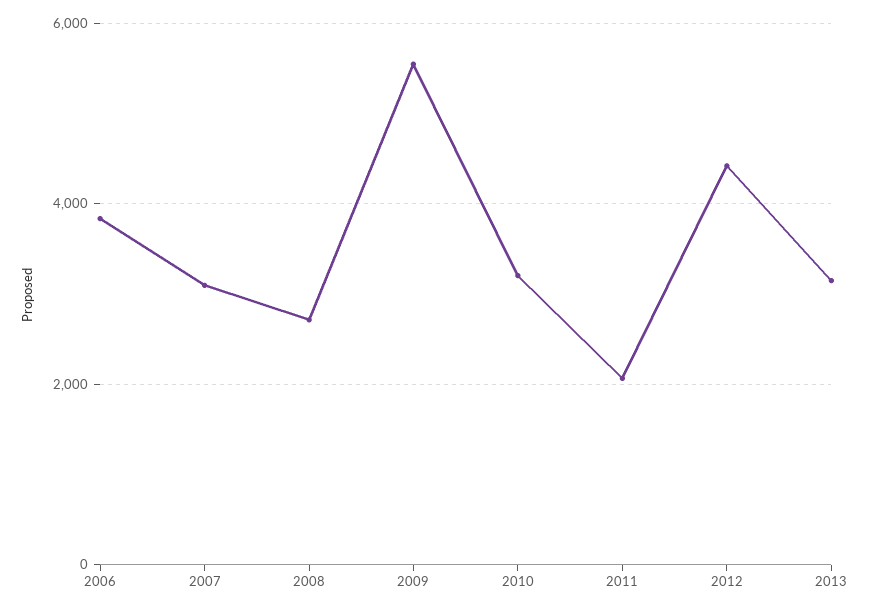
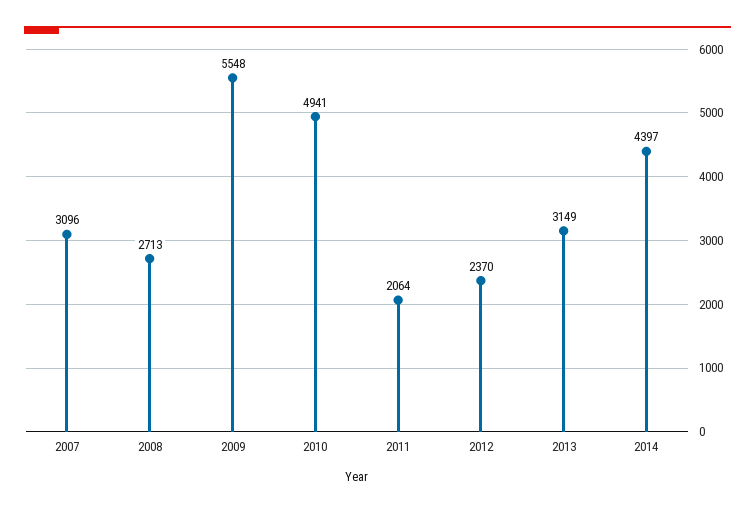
2006: 3800 -> none
2010: 3200 -> 4941
2012: 4400 -> 2370
2014: none -> 4397

